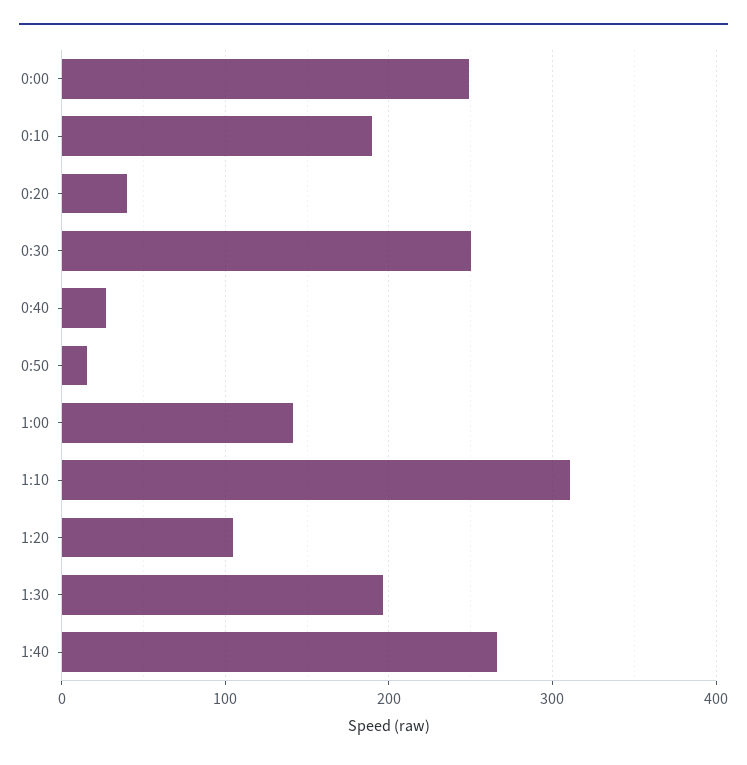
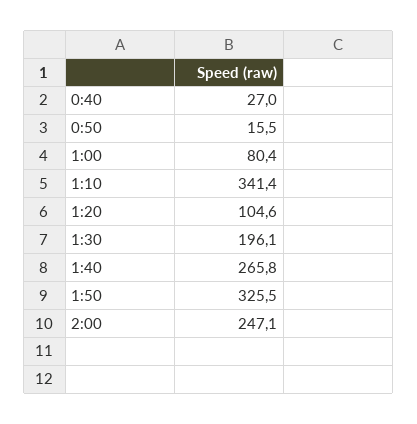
0:00: 250 -> none
0:10: 190 -> none
0:20: 40 -> none
0:30: 250 -> none
1:00: 140 -> 80.4
1:10: 310 -> 341.4
1:50: none -> 325.5
2:00: none -> 247.1

